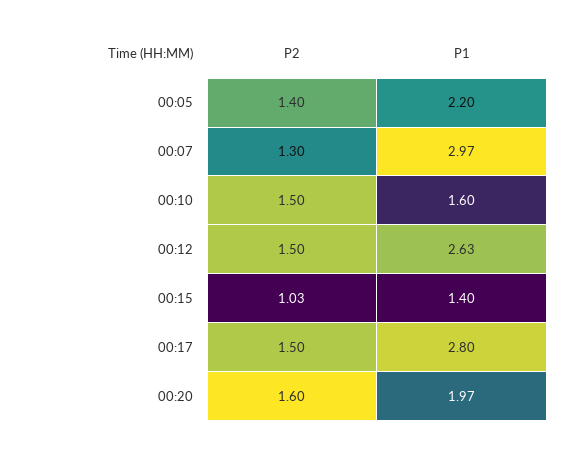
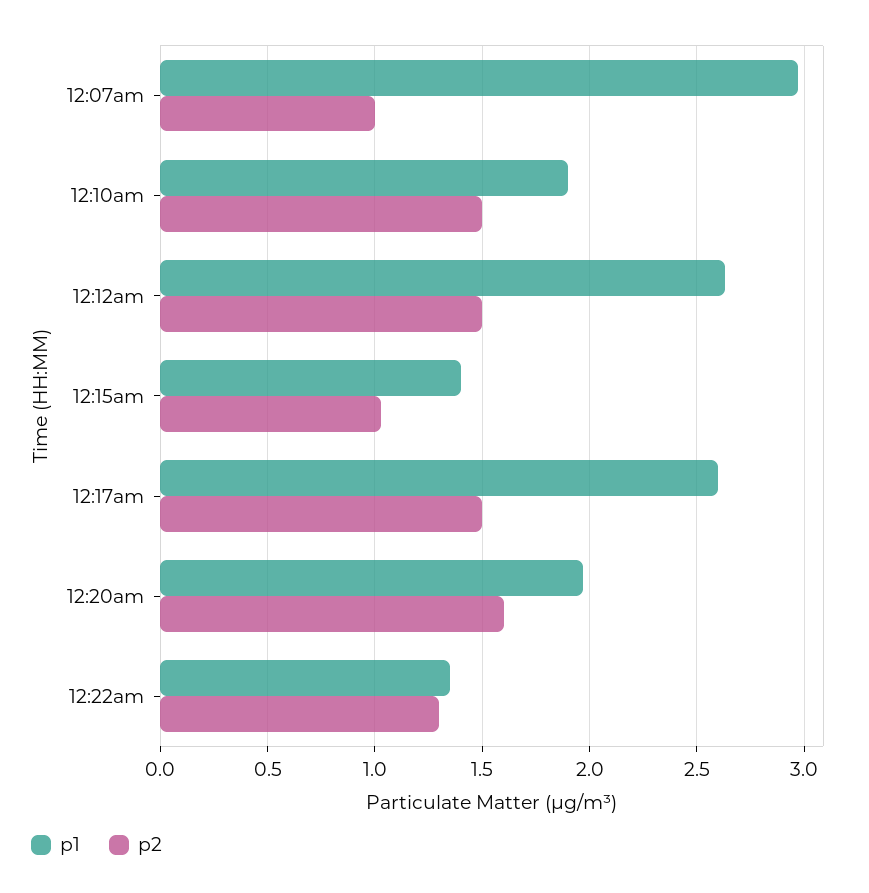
P2, 00:05: 1.4 -> none
P1, 00:05: 2.2 -> none
P2, 00:07: 1.3 -> 1
P1, 00:10: 1.6 -> 1.9
P1, 00:17: 2.8 -> 2.6
P1, 12:22am: none -> 1.35
P2, 12:22am: none -> 1.3

